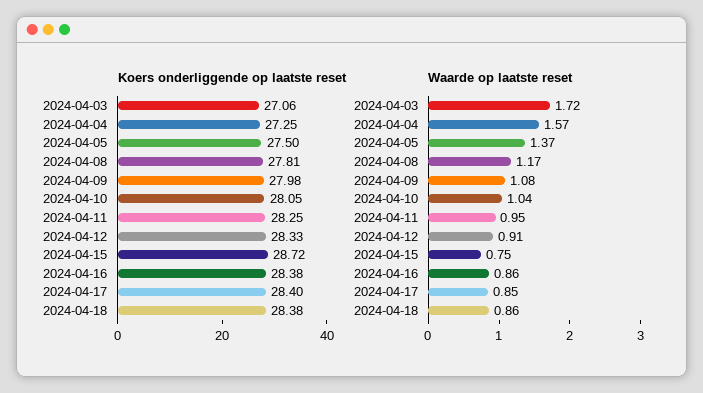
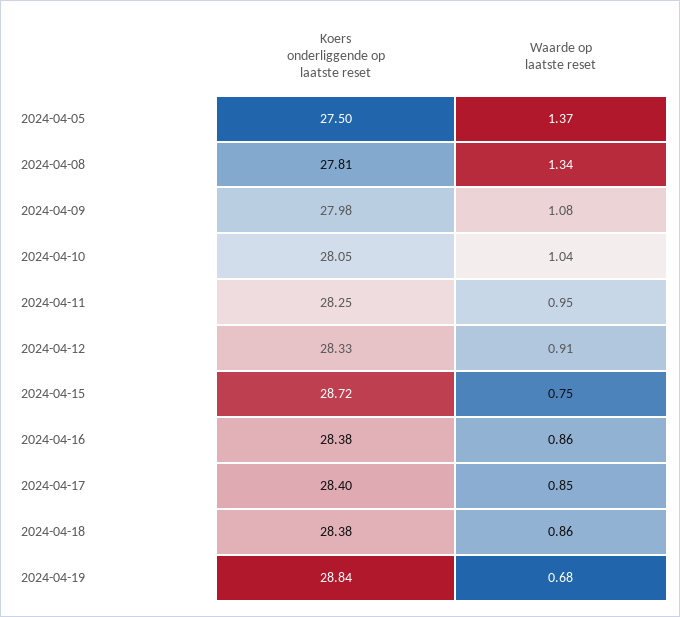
Koers onderliggende op laatste reset, 2024-04-03: 27.06 -> none
Koers onderliggende op laatste reset, 2024-04-04: 27.25 -> none
Waarde op laatste reset, 2024-04-03: 1.72 -> none
Waarde op laatste reset, 2024-04-04: 1.57 -> none
Waarde op laatste reset, 2024-04-08: 1.17 -> 1.34
Koers onderliggende op laatste reset, 2024-04-19: none -> 28.84
Waarde op laatste reset, 2024-04-19: none -> 0.68

